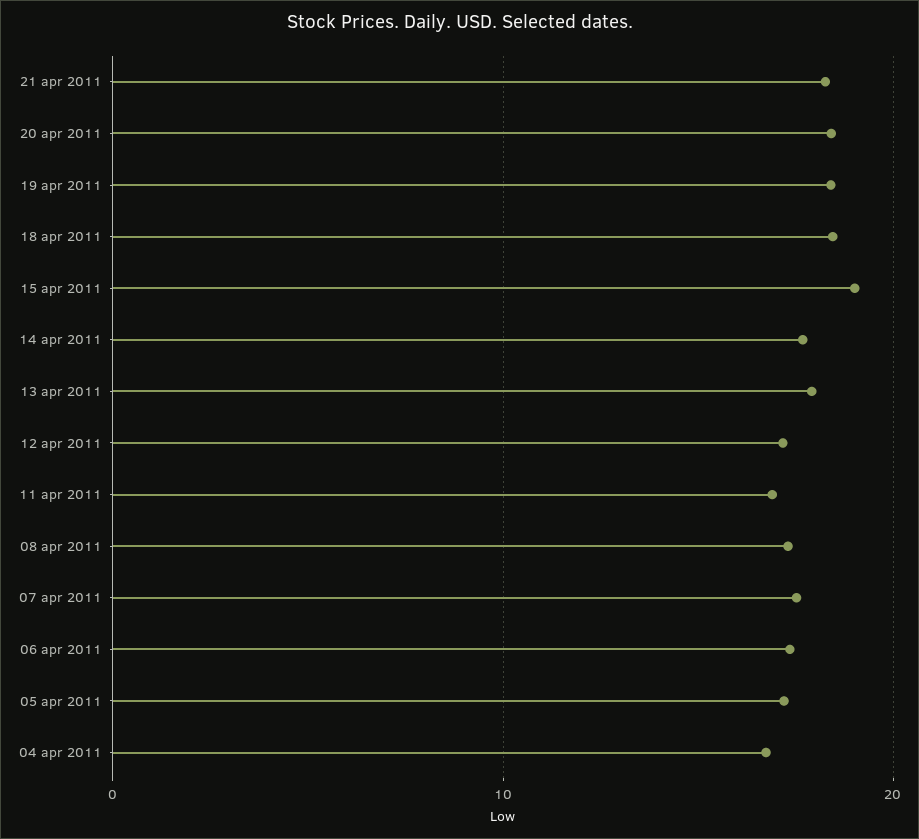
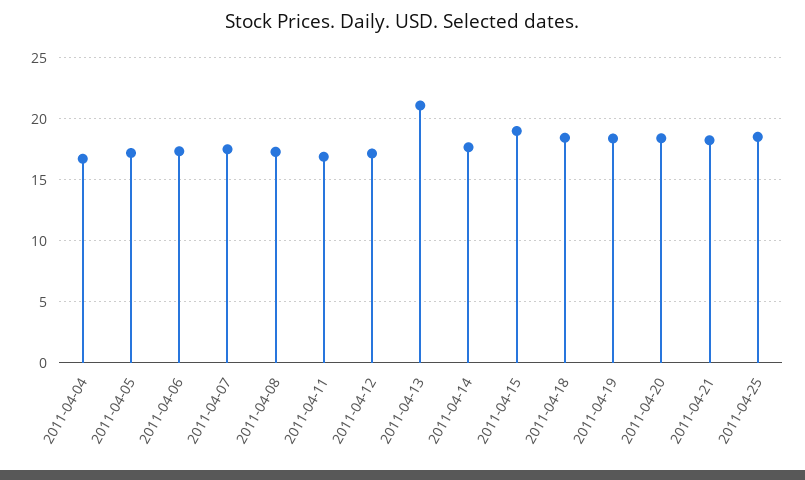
13 apr 2011: 18 -> 21
2011-04-25: none -> 18.5

